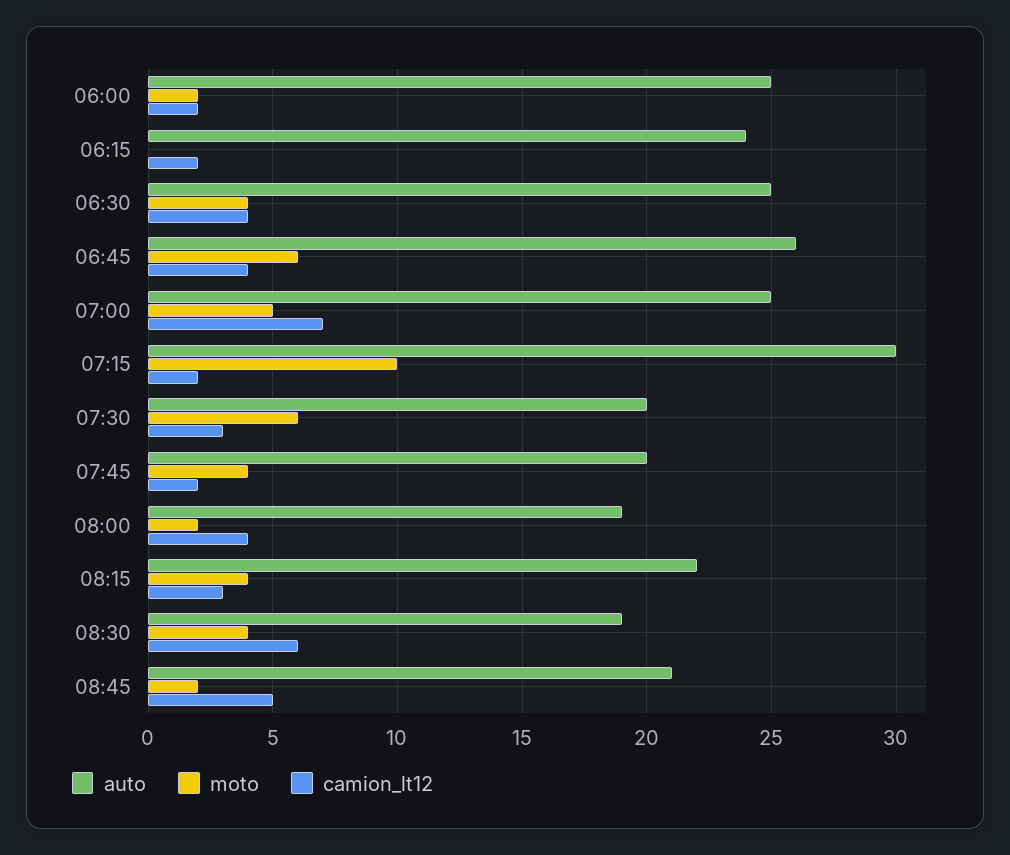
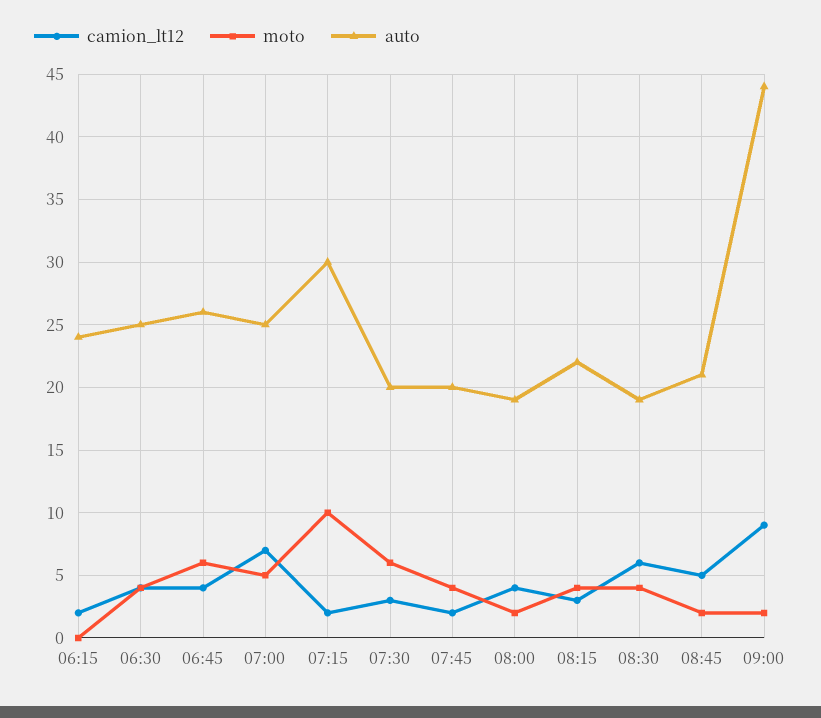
auto, 06:00: 25 -> none
moto, 06:00: 2 -> none
camion_lt12, 06:00: 2 -> none
camion_lt12, 09:00: none -> 9
moto, 09:00: none -> 2
auto, 09:00: none -> 44

